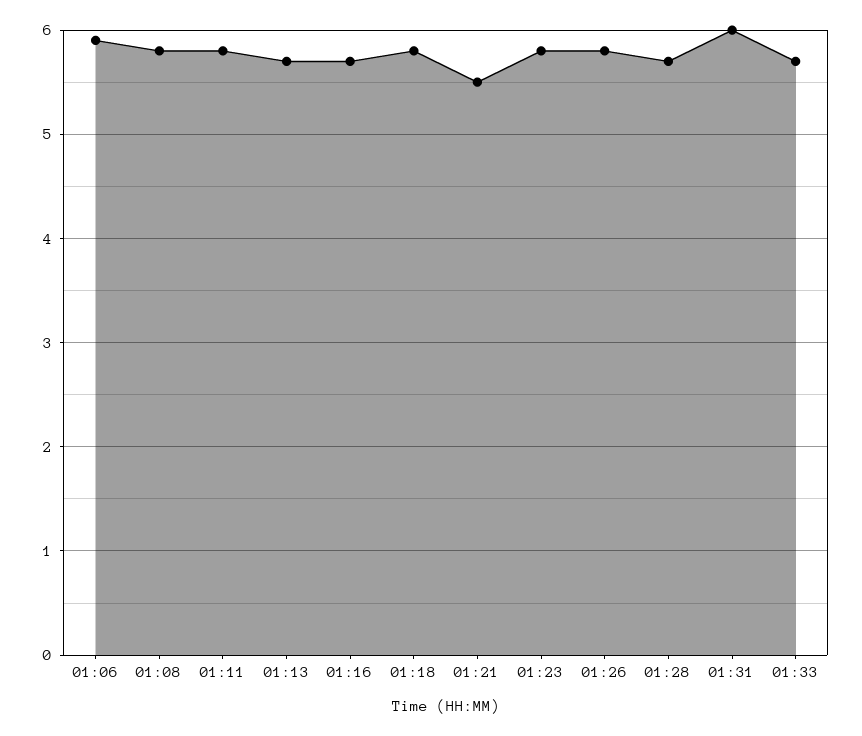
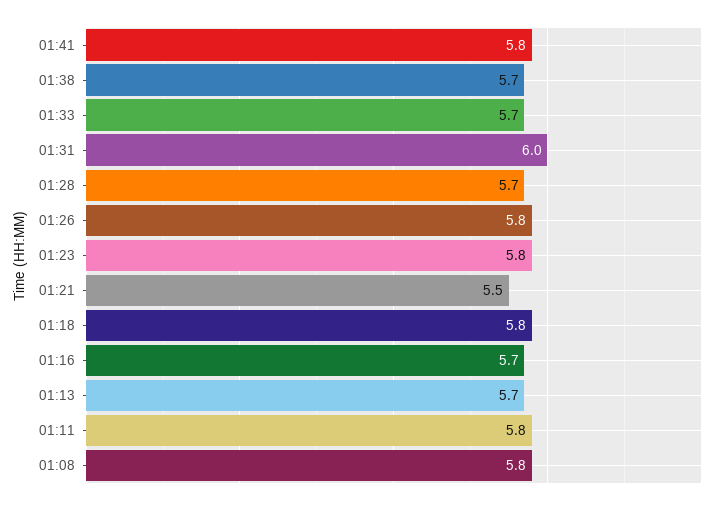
01:06: 5.9 -> none
01:41: none -> 5.8
01:38: none -> 5.7

